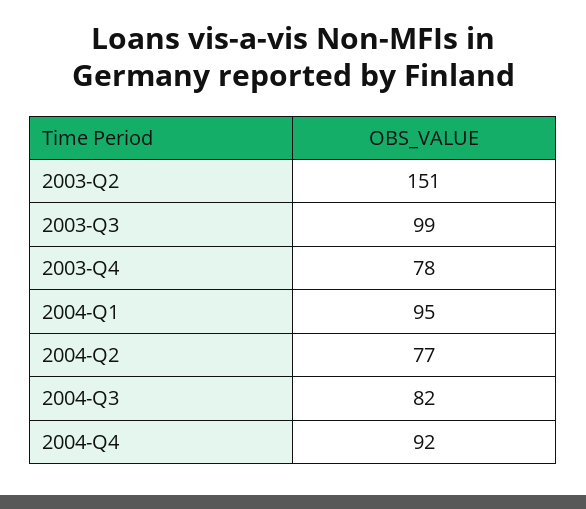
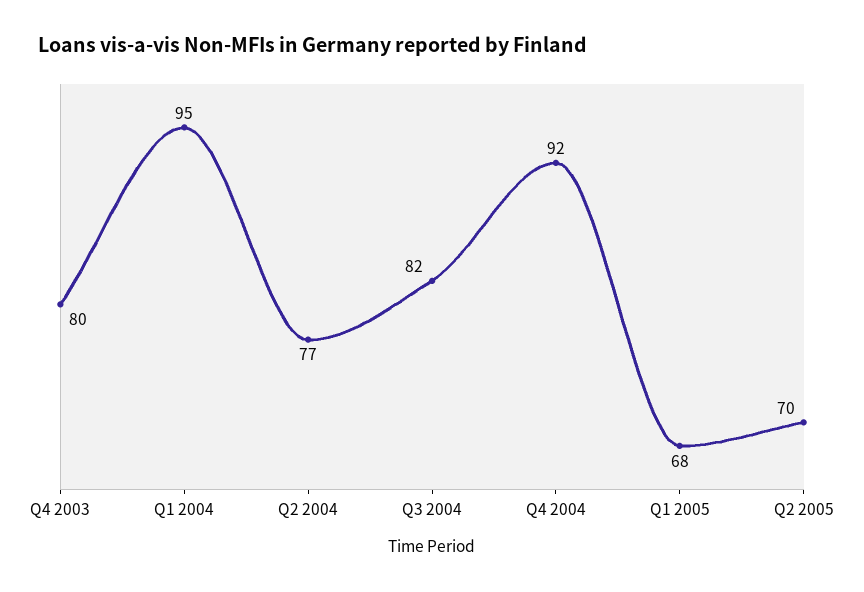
2003-Q2: 151 -> none
2003-Q3: 99 -> none
2003-Q4: 78 -> 80
Q1 2005: none -> 68
Q2 2005: none -> 70

